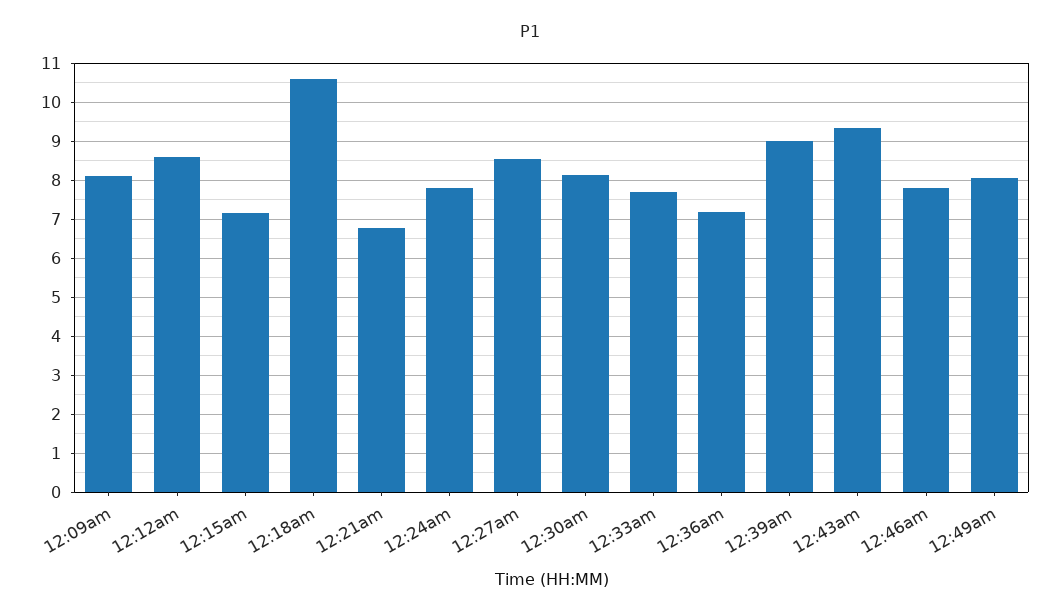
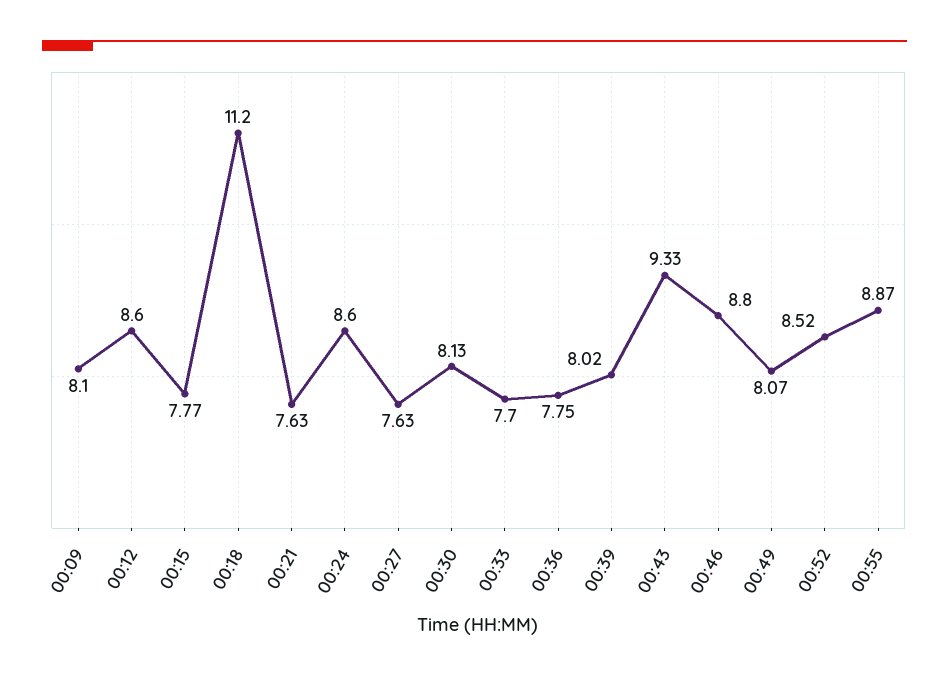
12:15am: 7.2 -> 7.77
12:18am: 10.6 -> 11.2
12:21am: 6.8 -> 7.63
12:24am: 7.8 -> 8.6
12:27am: 8.6 -> 7.63
12:36am: 7.2 -> 7.75
12:39am: 9 -> 8.02
12:46am: 7.8 -> 8.8
00:52: none -> 8.52
00:55: none -> 8.87

